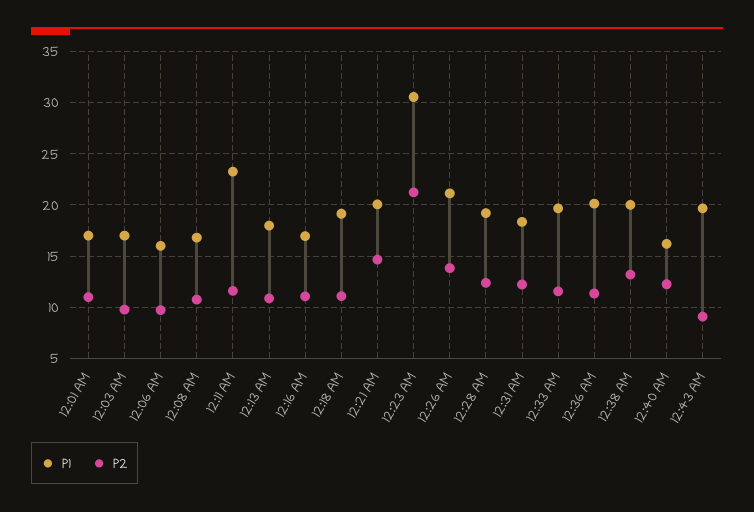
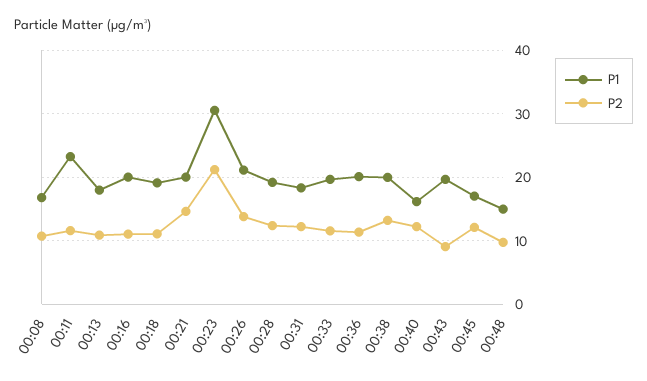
P1, 12:01 AM: 17 -> none
P2, 12:01 AM: 11 -> none
P1, 12:03 AM: 17 -> none
P2, 12:03 AM: 10 -> none
P1, 12:06 AM: 16 -> none
P2, 12:06 AM: 10 -> none
P1, 12:16 AM: 17 -> 20
P1, 00:45: none -> 17
P2, 00:45: none -> 12
P1, 00:48: none -> 15
P2, 00:48: none -> 10

